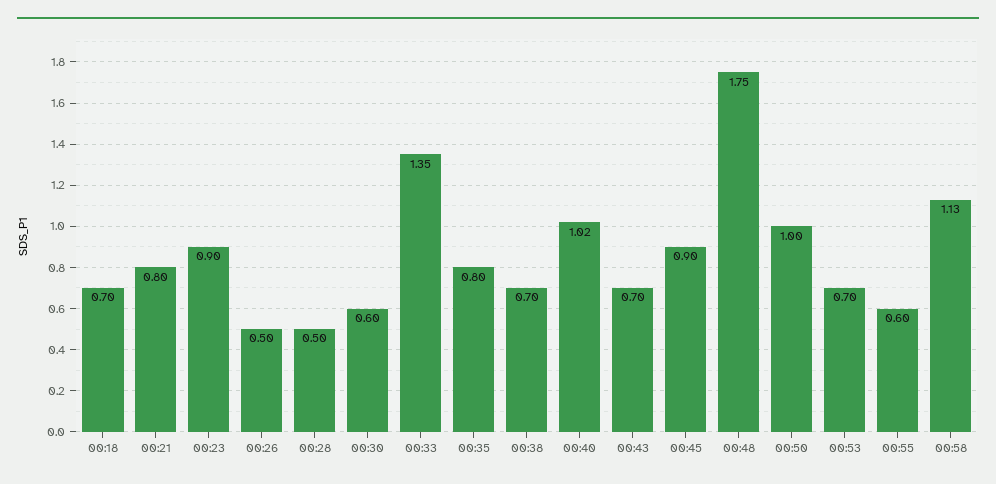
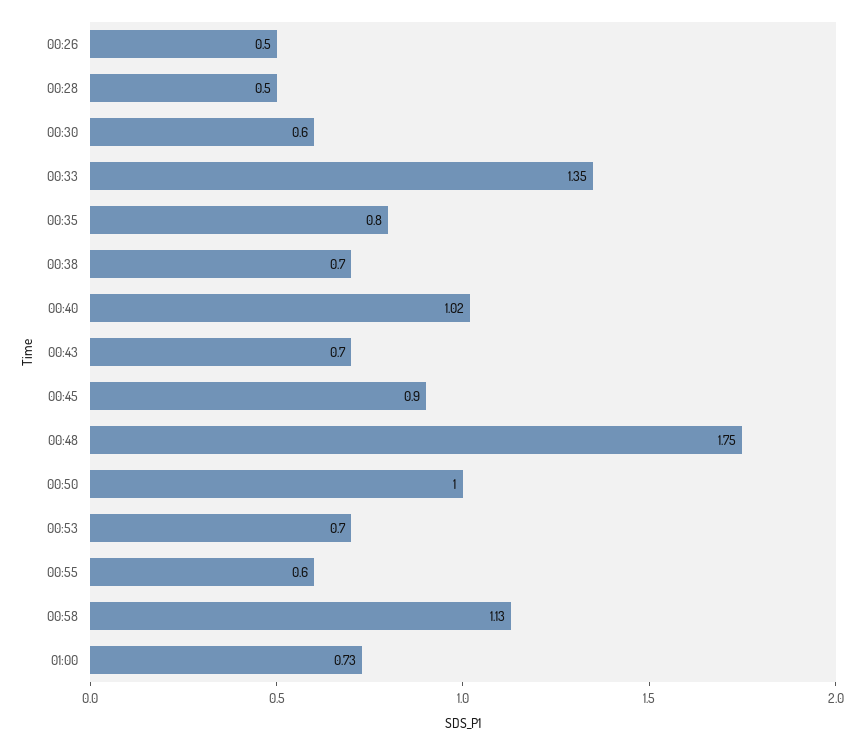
00:18: 0.7 -> none
00:21: 0.8 -> none
00:23: 0.9 -> none
01:00: none -> 0.73

